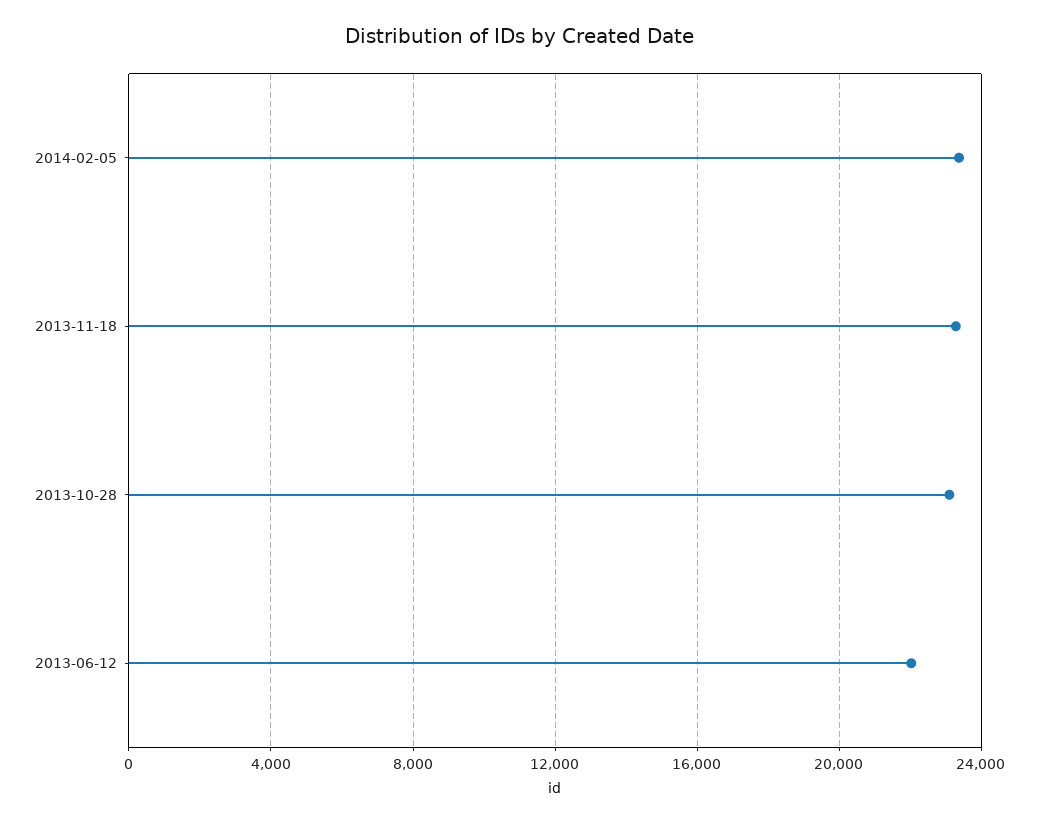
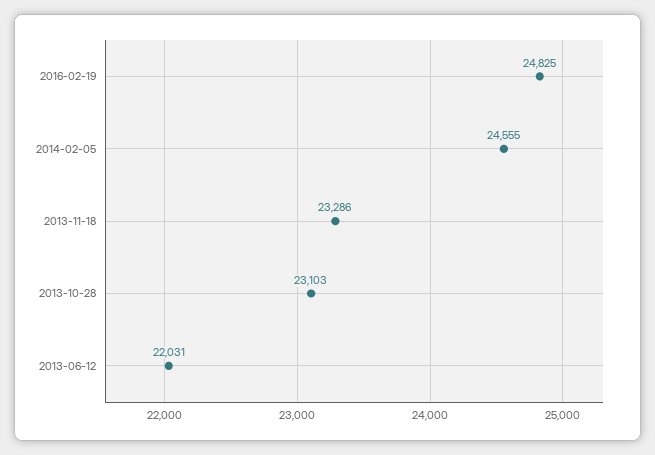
2014-02-05: 23500 -> 24555
2016-02-19: none -> 24825

